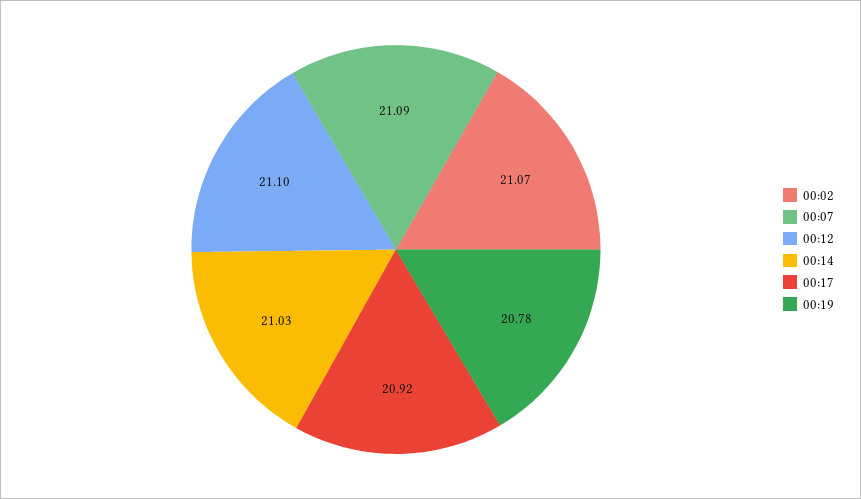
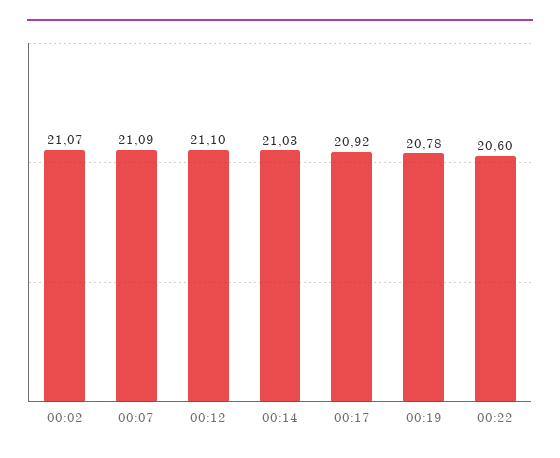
00:22: none -> 20.6

